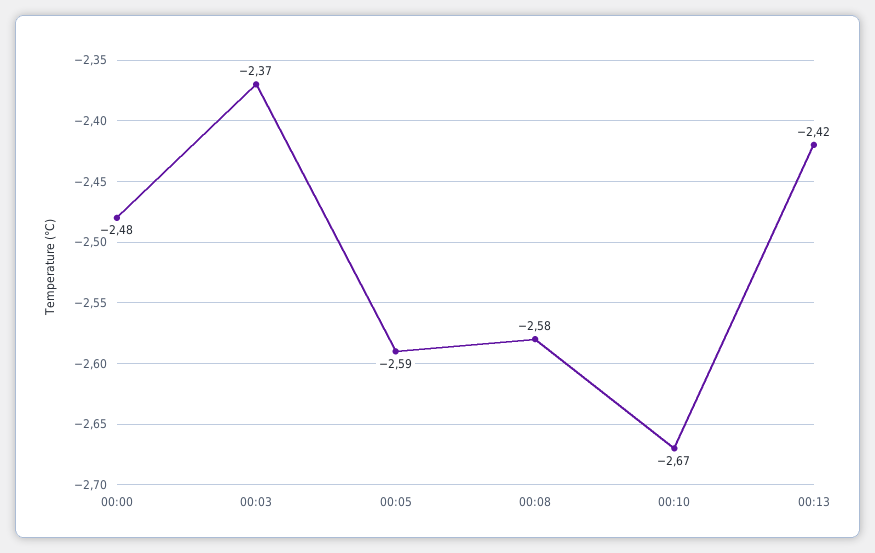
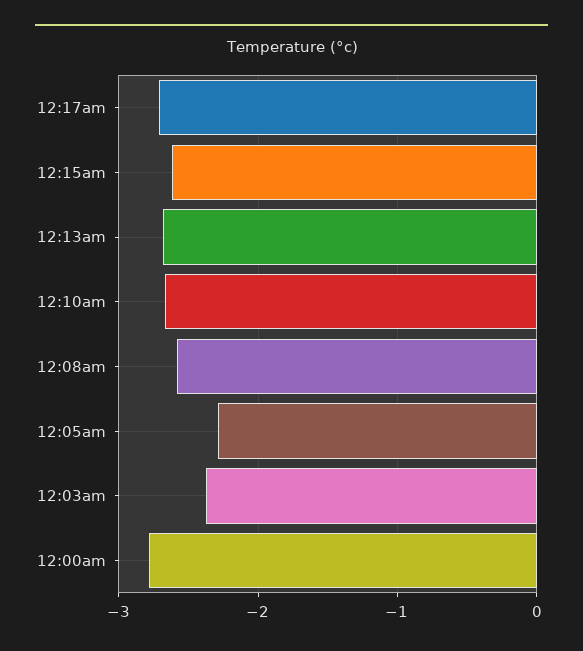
00:00: -2.48 -> -2.8
00:05: -2.59 -> -2.3
00:13: -2.42 -> -2.7
12:17am: none -> -2.7
12:15am: none -> -2.6

